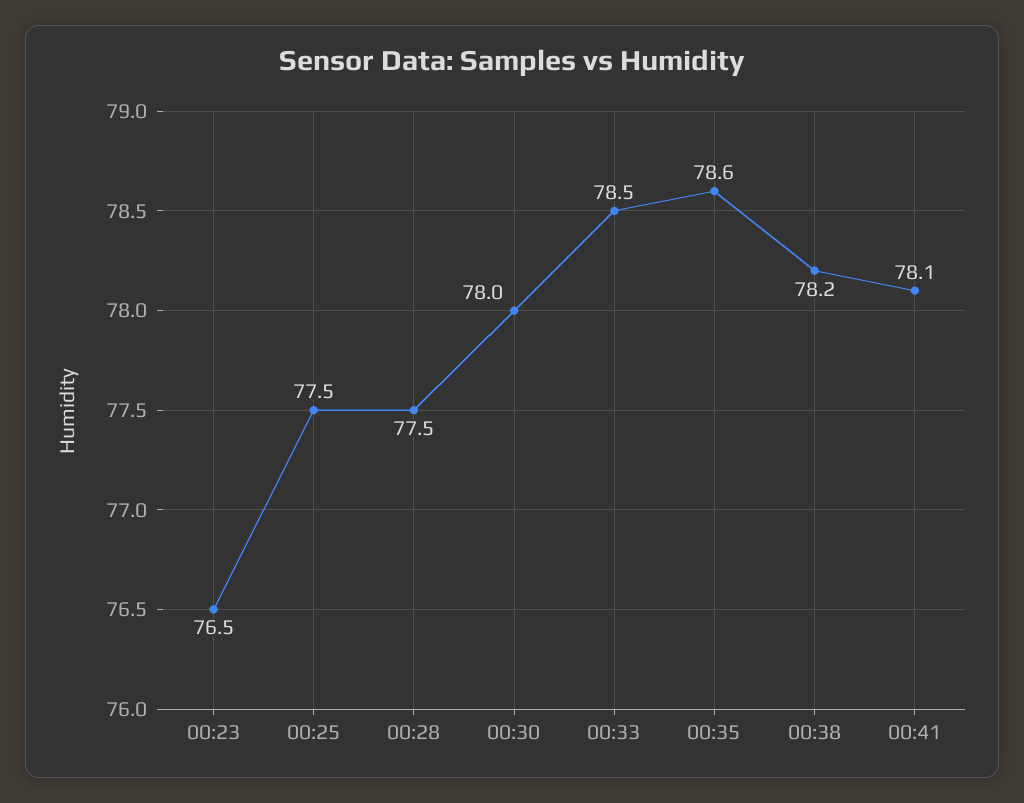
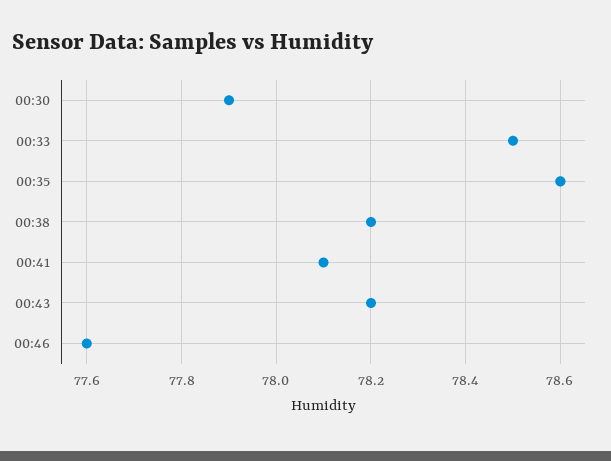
00:23: 76.5 -> none
00:25: 77.5 -> none
00:28: 77.5 -> none
00:30: 78 -> 77.9
00:43: none -> 78.2
00:46: none -> 77.6

